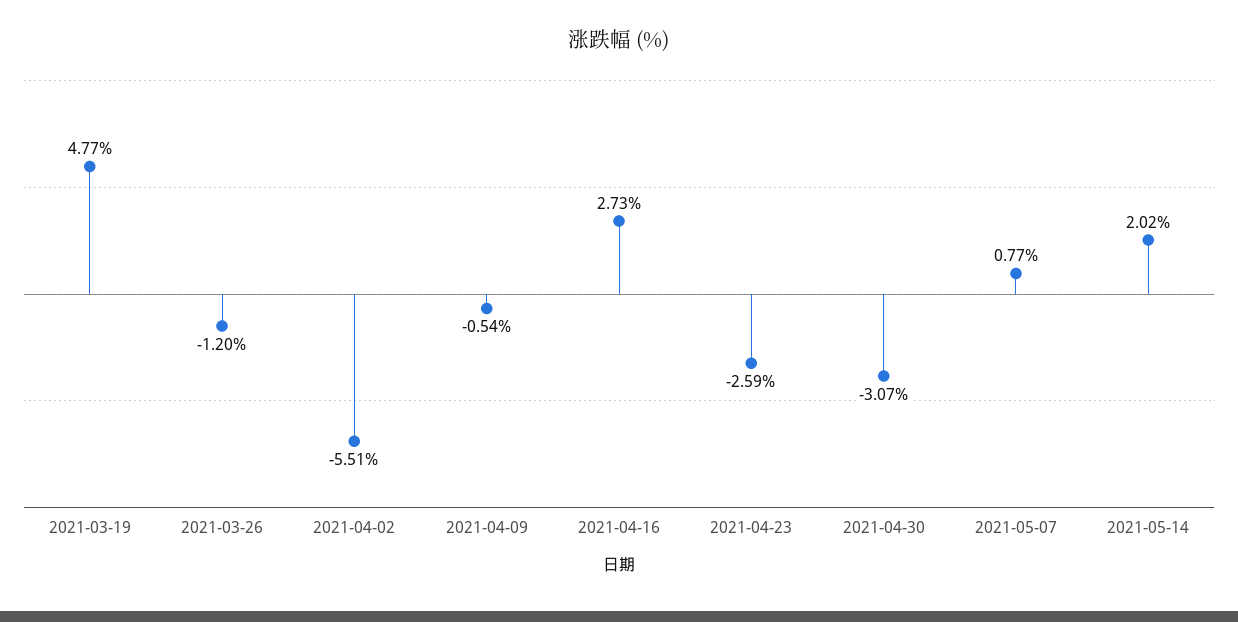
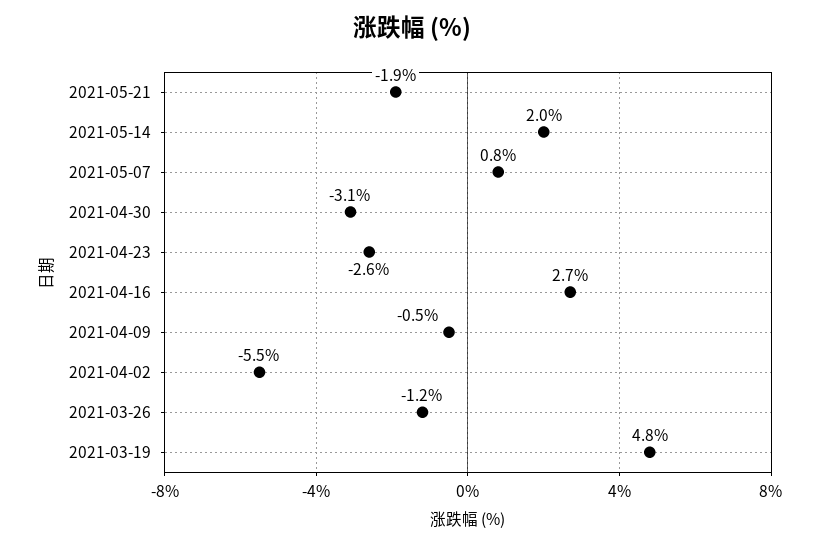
2021-05-21: none -> -1.9

